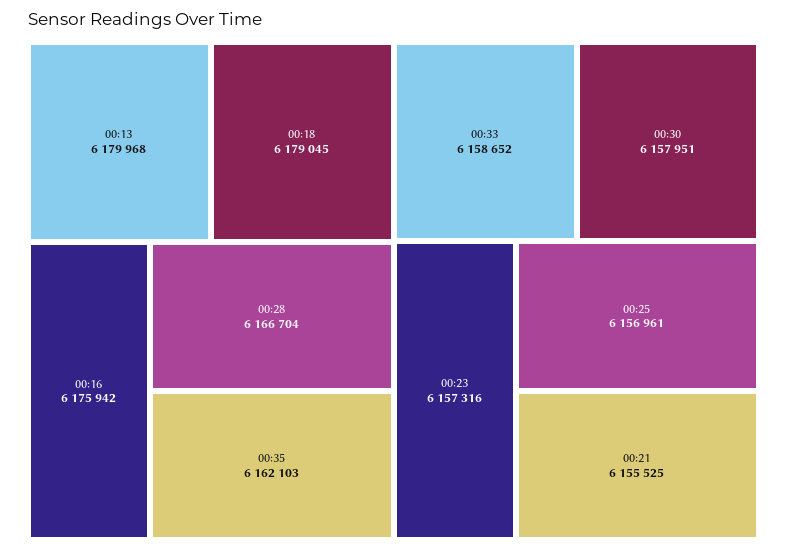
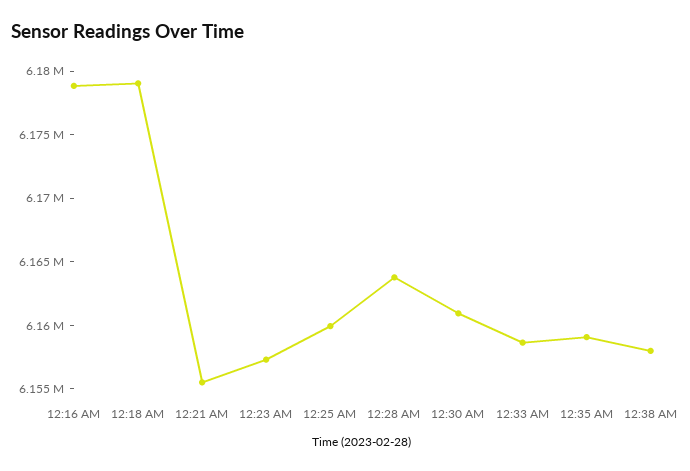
00:13: 6179968 -> none
00:16: 6175942 -> 6179000
00:28: 6166704 -> 6164000
00:35: 6162103 -> 6159000
00:30: 6157951 -> 6161000
00:25: 6156961 -> 6160000
12:38 AM: none -> 6158000

